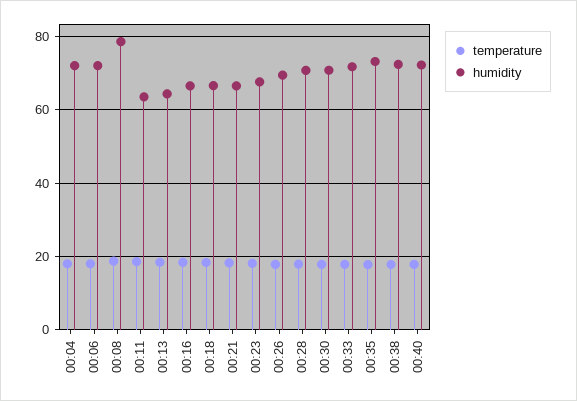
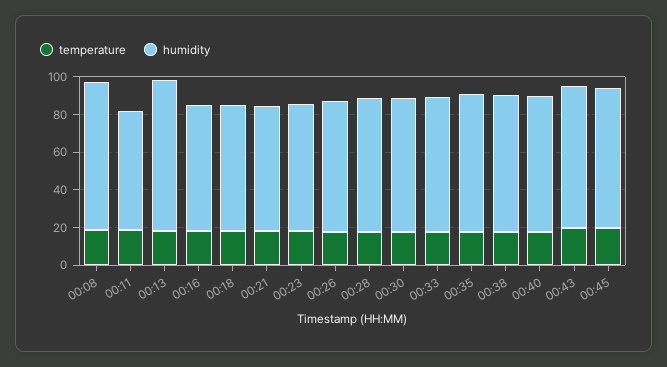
temperature, 00:04: 18 -> none
humidity, 00:04: 72 -> none
temperature, 00:06: 18 -> none
humidity, 00:06: 72 -> none
humidity, 00:13: 64 -> 80
temperature, 00:43: none -> 20
humidity, 00:43: none -> 75
temperature, 00:45: none -> 20
humidity, 00:45: none -> 75

